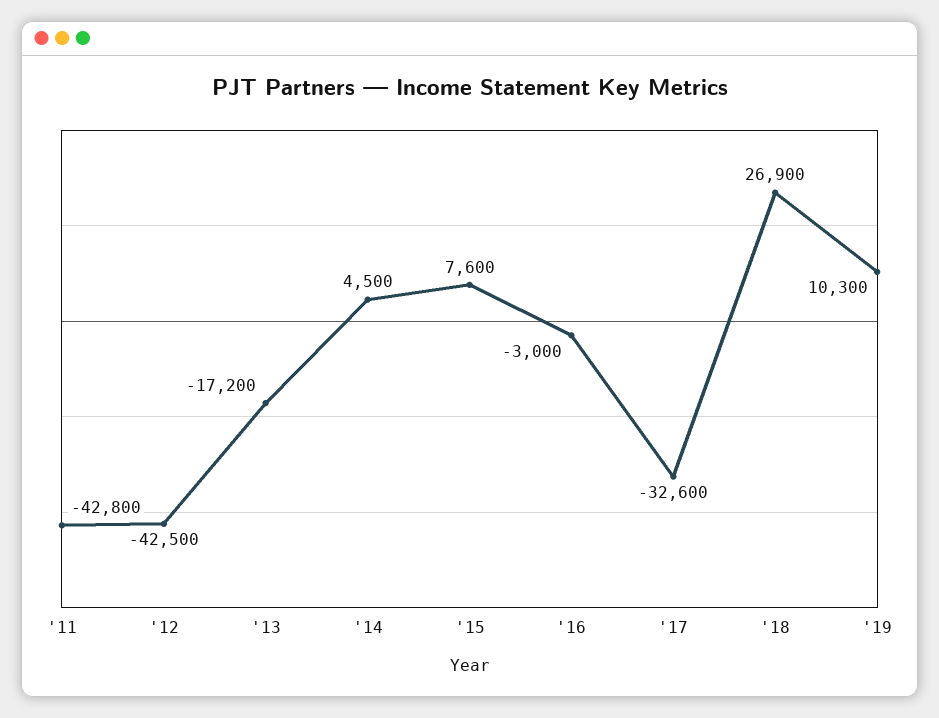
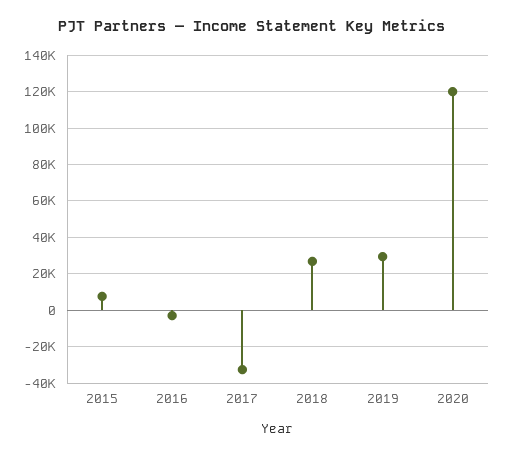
'11: -42800 -> none
'12: -42500 -> none
'13: -17200 -> none
'14: 4500 -> none
'19: 10300 -> 30000
2020: none -> 120000

